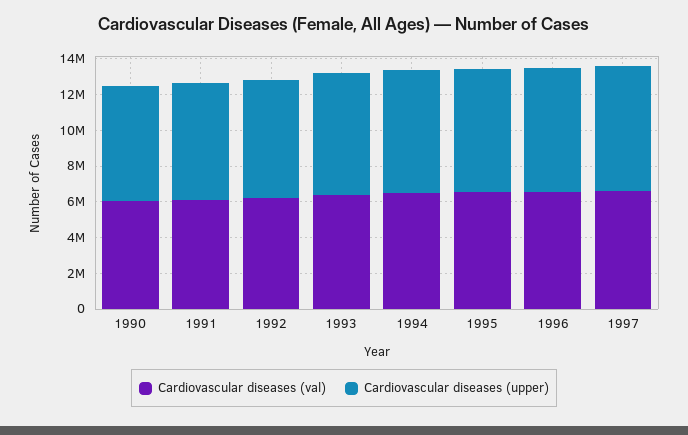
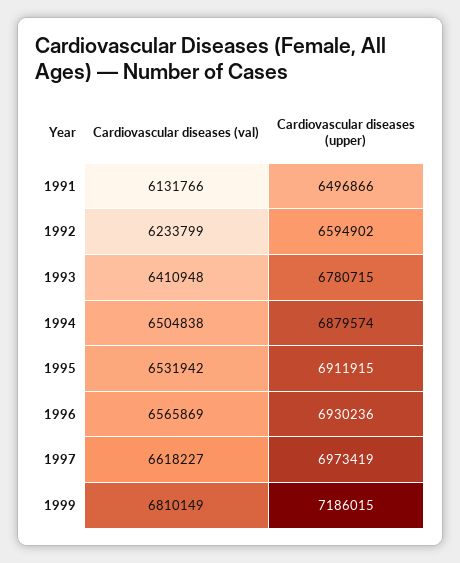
Cardiovascular diseases (val), 1990: 6000000 -> none
Cardiovascular diseases (upper), 1990: 6500000 -> none
Cardiovascular diseases (val), 1999: none -> 6810149
Cardiovascular diseases (upper), 1999: none -> 7186015

